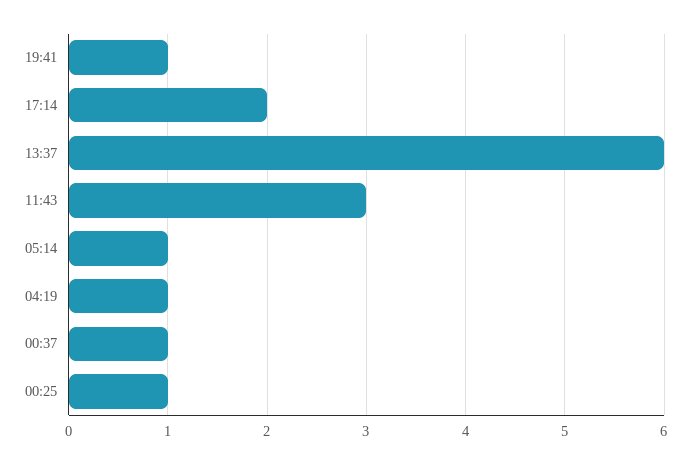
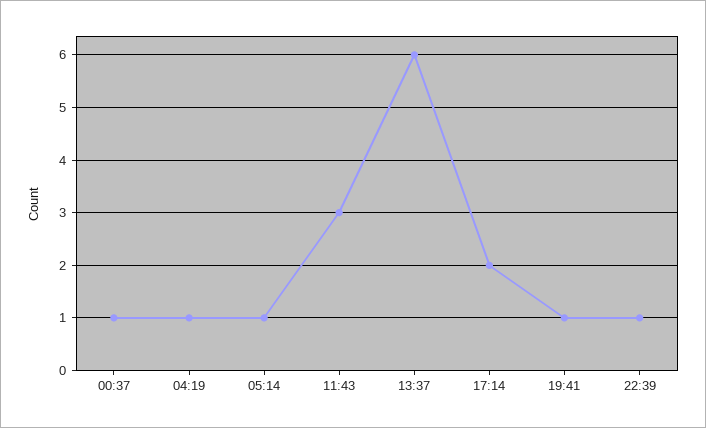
00:25: 1 -> none
22:39: none -> 1

